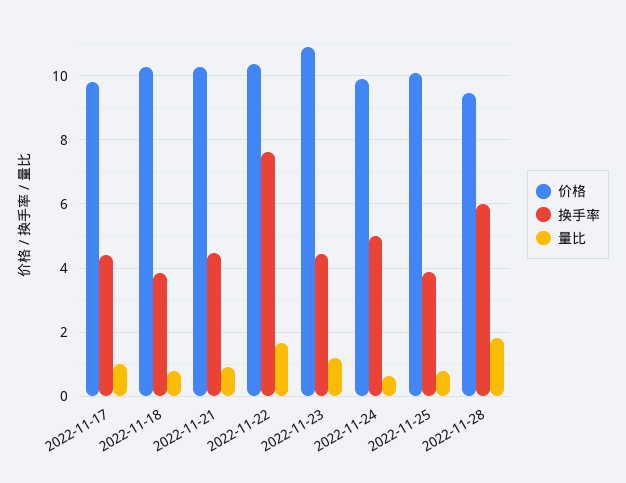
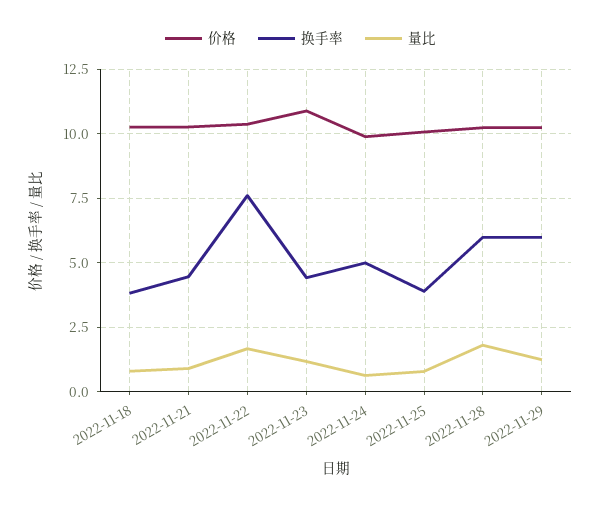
价格, 2022-11-17: 9.8 -> none
换手率, 2022-11-17: 4.4 -> none
量比, 2022-11-17: 1 -> none
价格, 2022-11-28: 9.4 -> 10.25
价格, 2022-11-29: none -> 10.25
换手率, 2022-11-29: none -> 6
量比, 2022-11-29: none -> 1.25

